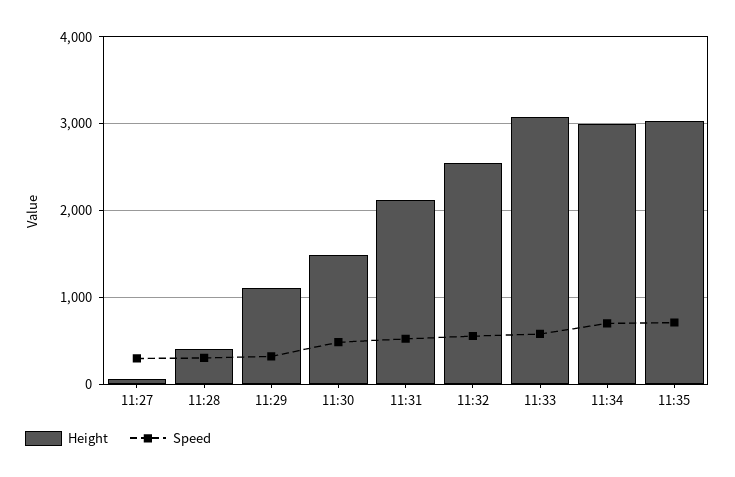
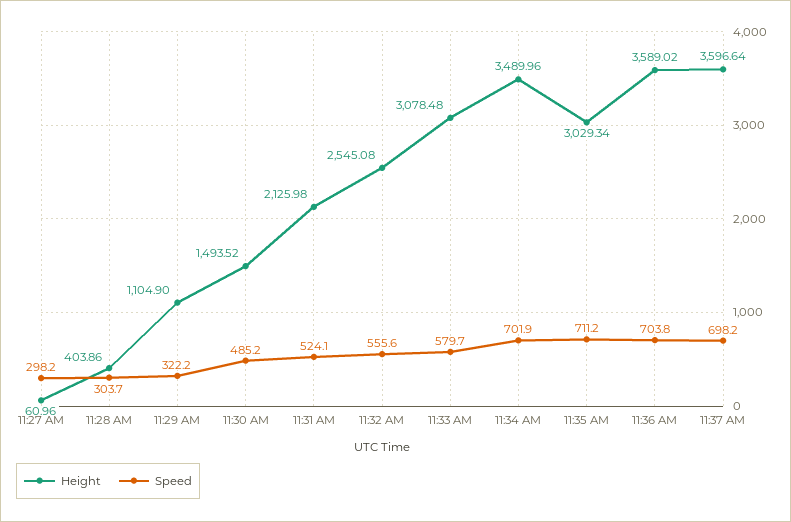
Height, 11:34: 3000 -> 3489.96
Height, 11:36 AM: none -> 3589.02
Speed, 11:36 AM: none -> 703.8
Height, 11:37 AM: none -> 3596.64
Speed, 11:37 AM: none -> 698.2

